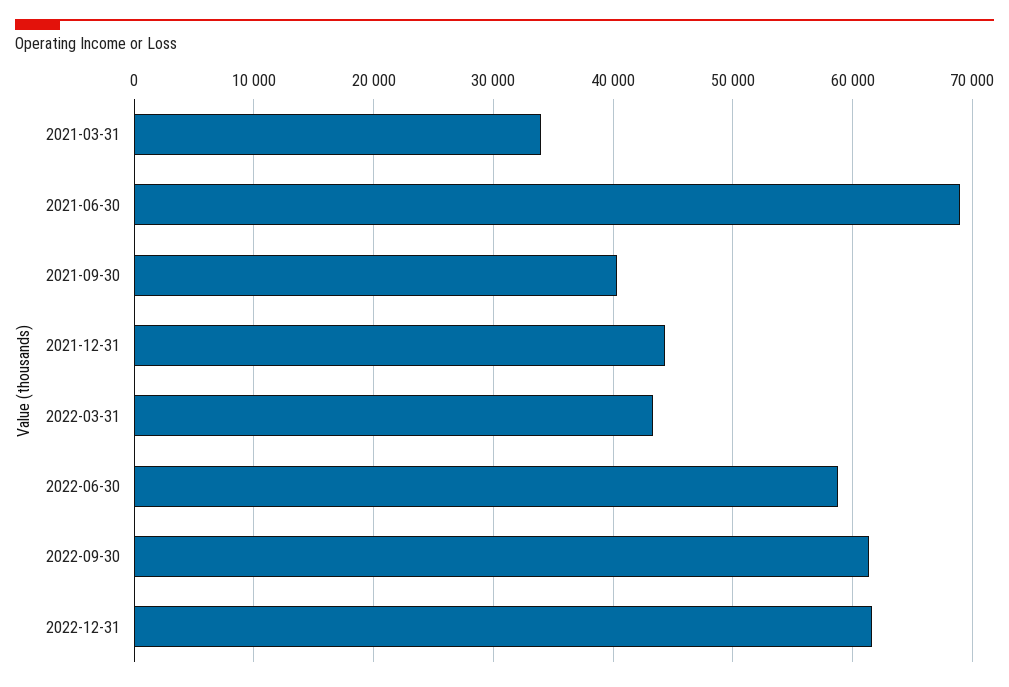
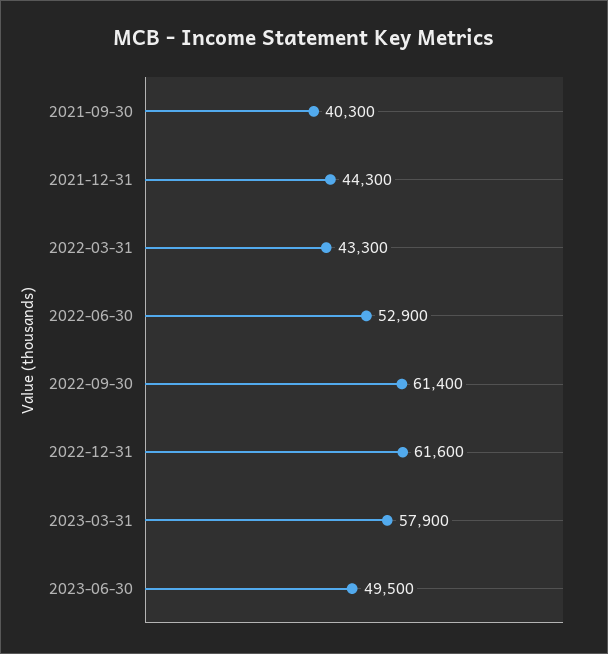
2021-03-31: 34000 -> none
2021-06-30: 69000 -> none
2022-06-30: 59000 -> 52900
2023-03-31: none -> 57900
2023-06-30: none -> 49500

